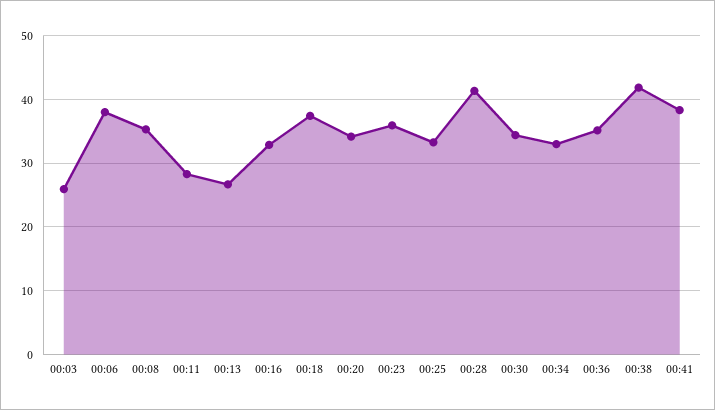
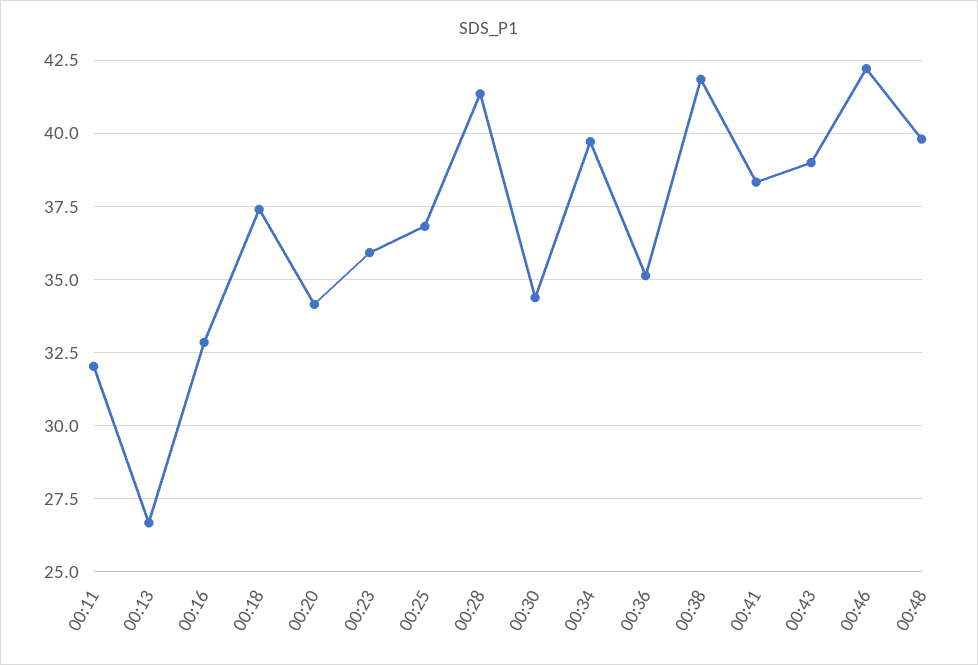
00:03: 26 -> none
00:06: 38 -> none
00:08: 35 -> none
00:11: 28 -> 32
00:25: 33 -> 36.75
00:34: 33 -> 39.75
00:43: none -> 39
00:46: none -> 42.25
00:48: none -> 39.75

